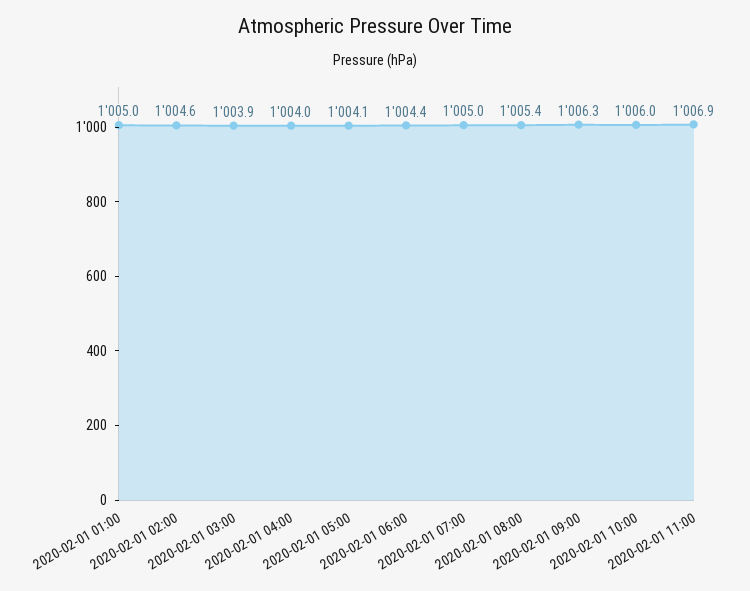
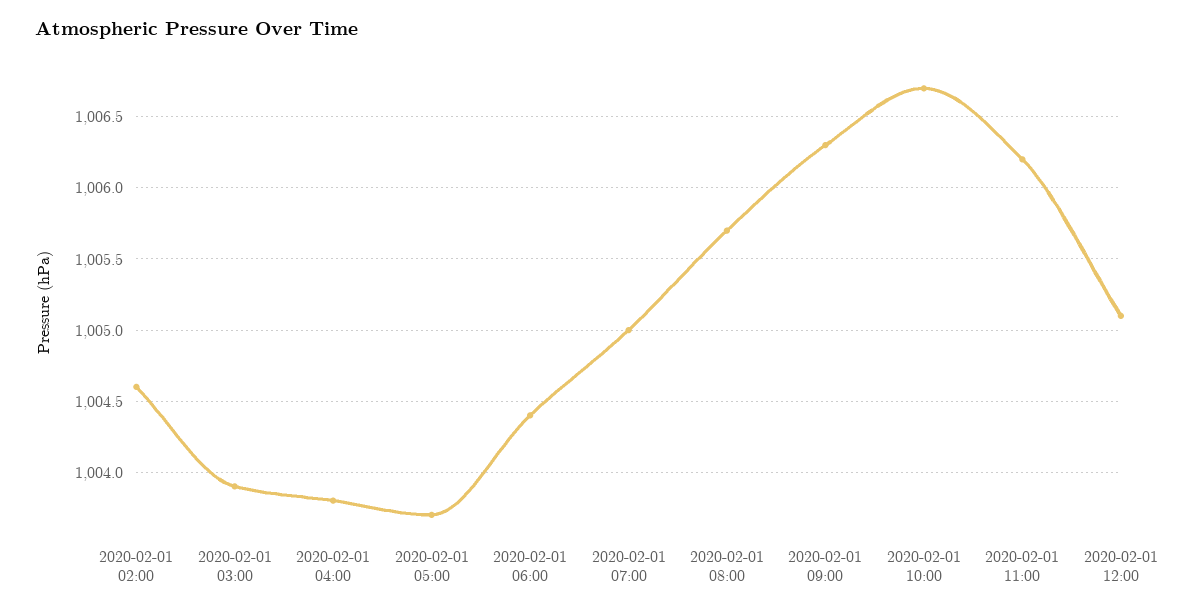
2020-02-01 01:00: 1005 -> none
2020-02-01 04:00: 1004 -> 1003.8
2020-02-01 05:00: 1004.1 -> 1003.7
2020-02-01 08:00: 1005.4 -> 1005.7
2020-02-01 10:00: 1006 -> 1006.7
2020-02-01 11:00: 1006.9 -> 1006.2
2020-02-01 12:00: none -> 1005.1

